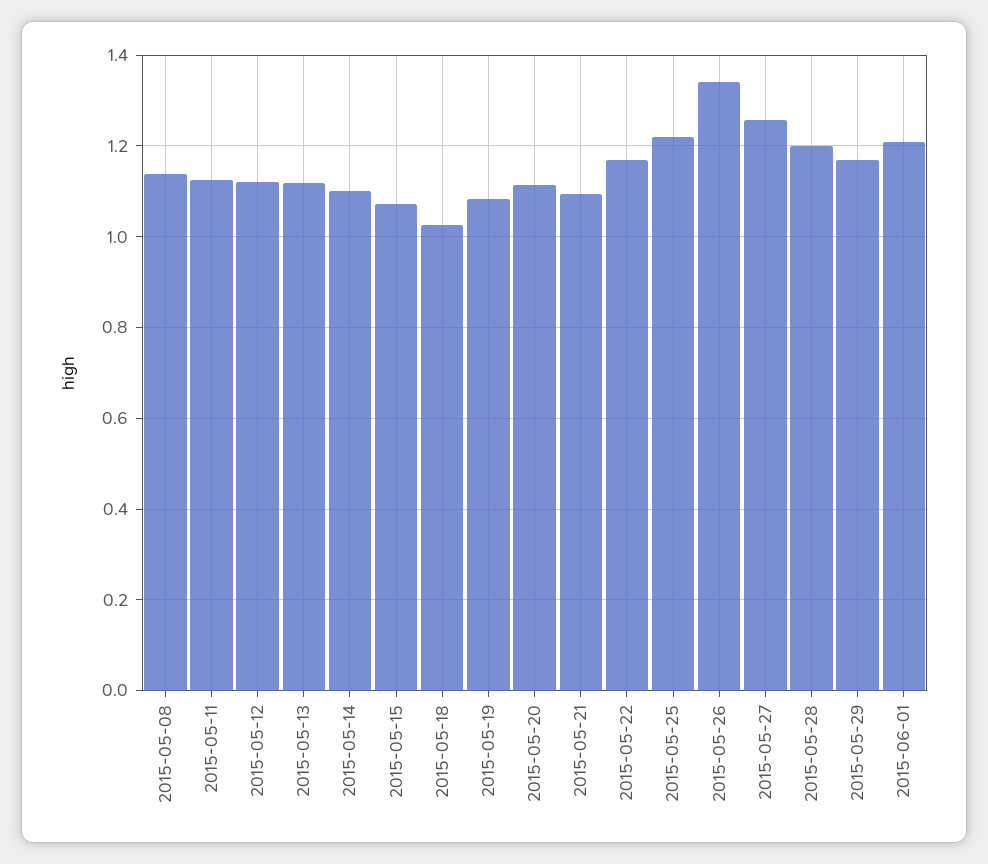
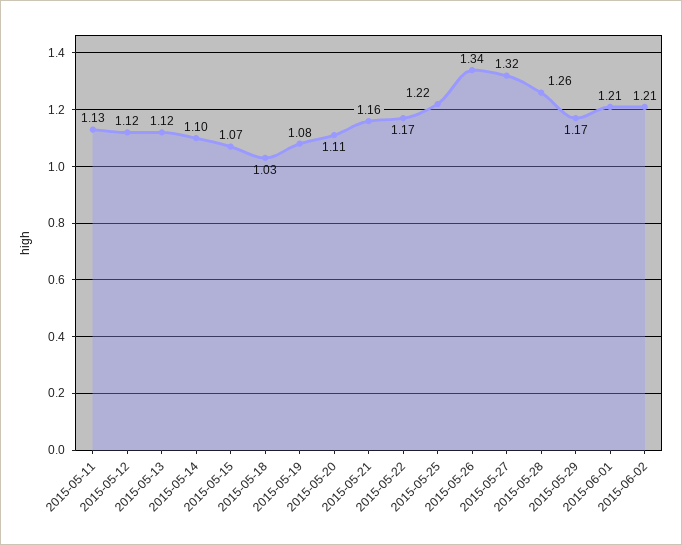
2015-05-08: 1.14 -> none
2015-05-21: 1.1 -> 1.16
2015-05-27: 1.26 -> 1.32
2015-05-28: 1.2 -> 1.26
2015-06-02: none -> 1.21

